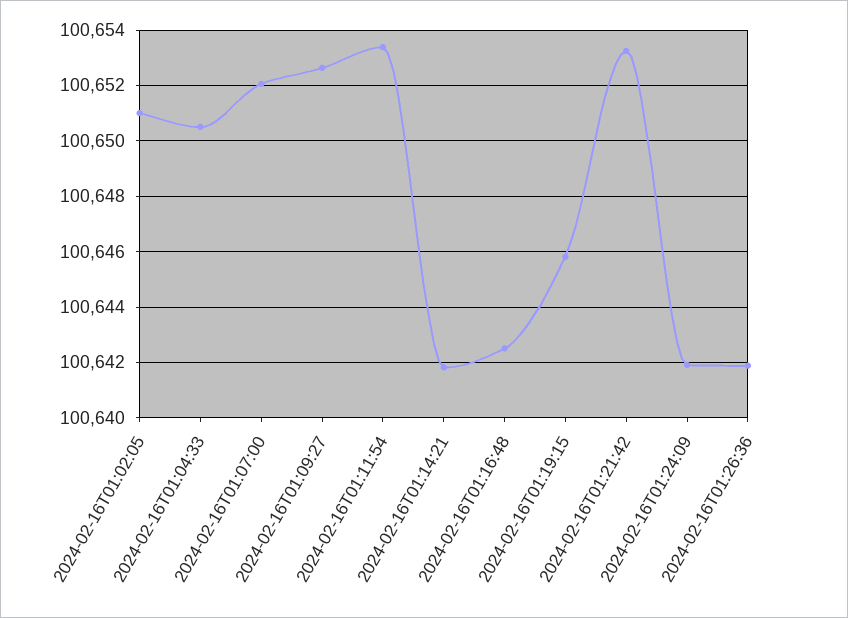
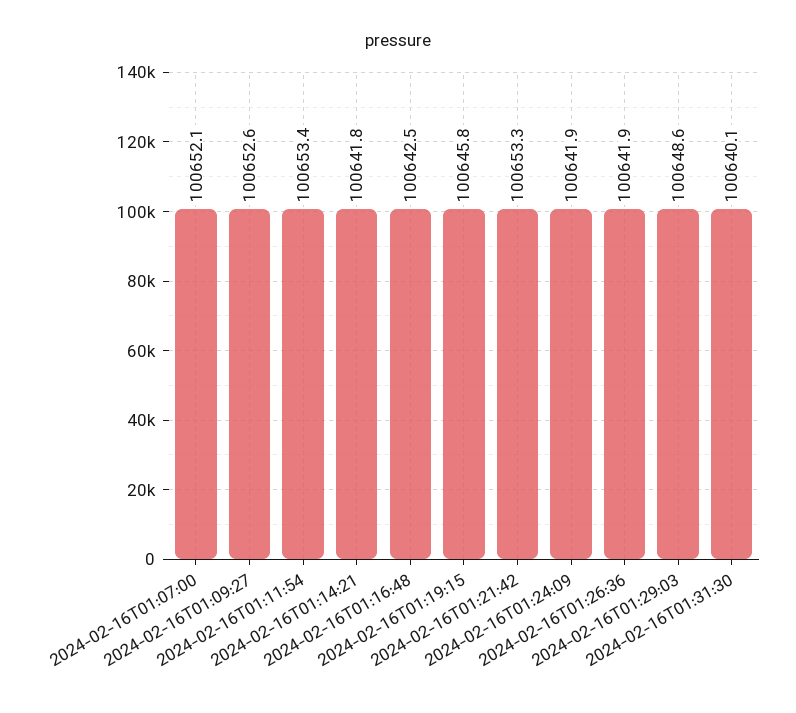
2024-02-16T01:02:05: 100651 -> none
2024-02-16T01:04:33: 100650.5 -> none
2024-02-16T01:29:03: none -> 100648.6
2024-02-16T01:31:30: none -> 100640.1

